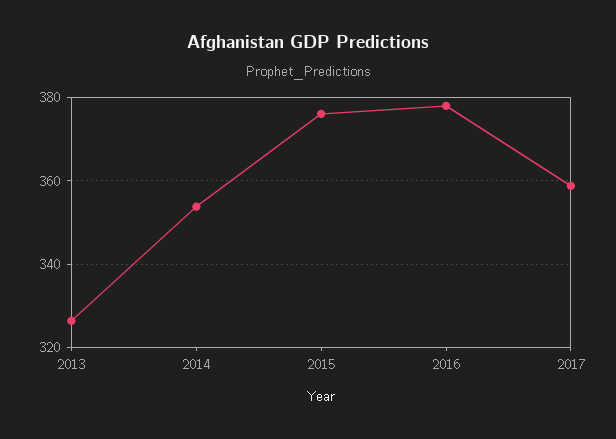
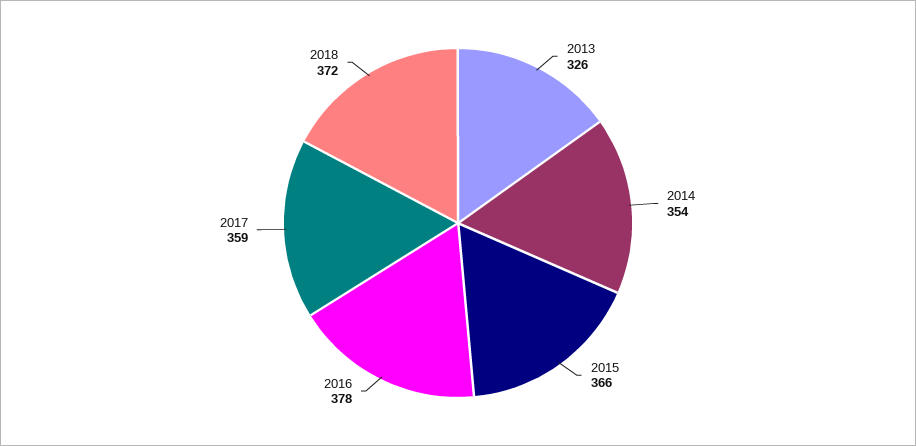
2015: 376 -> 366
2018: none -> 372

